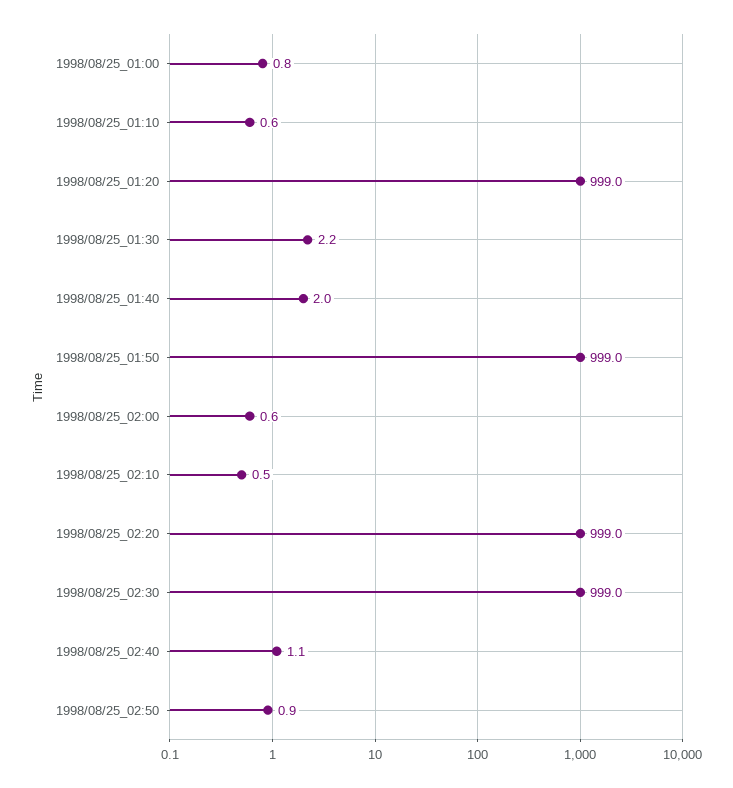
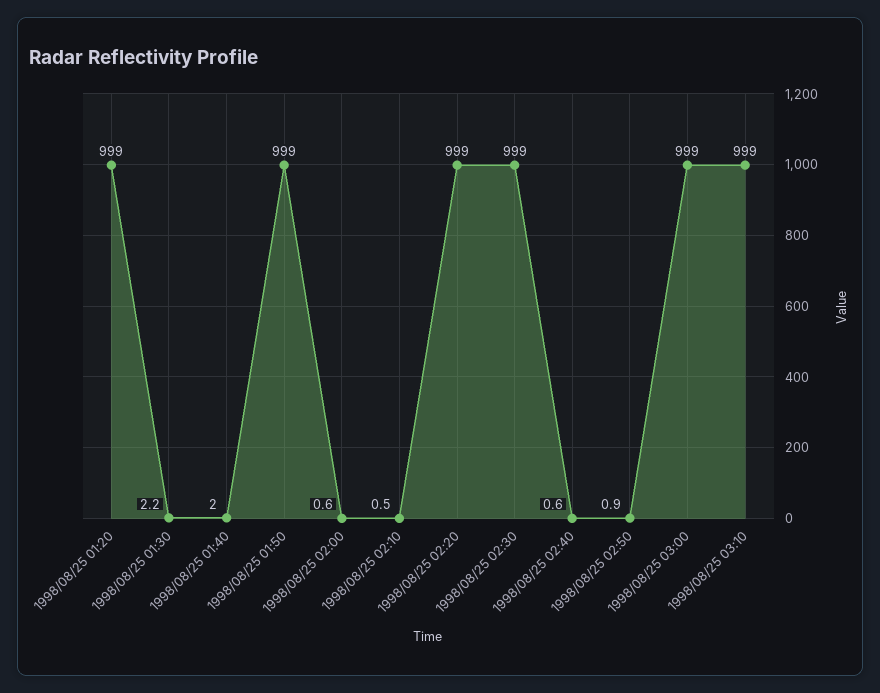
1998/08/25_01:00: 0.8 -> none
1998/08/25_01:10: 0.6 -> none
1998/08/25_02:40: 1.1 -> 0.6
1998/08/25 03:00: none -> 999
1998/08/25 03:10: none -> 999

